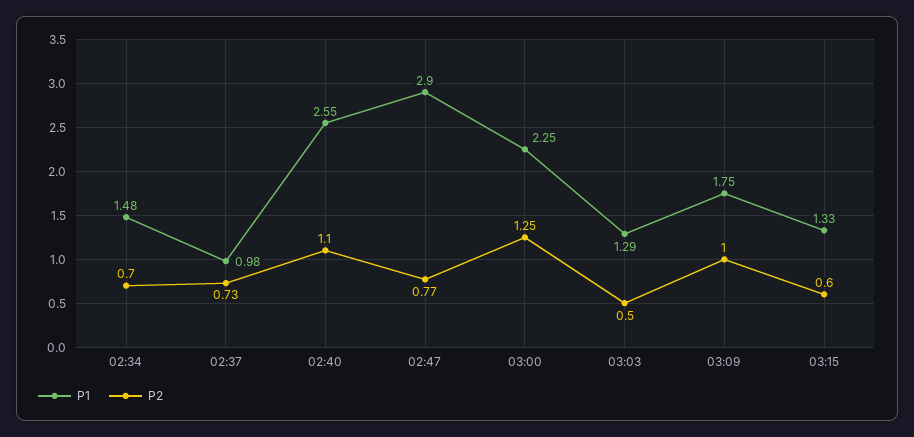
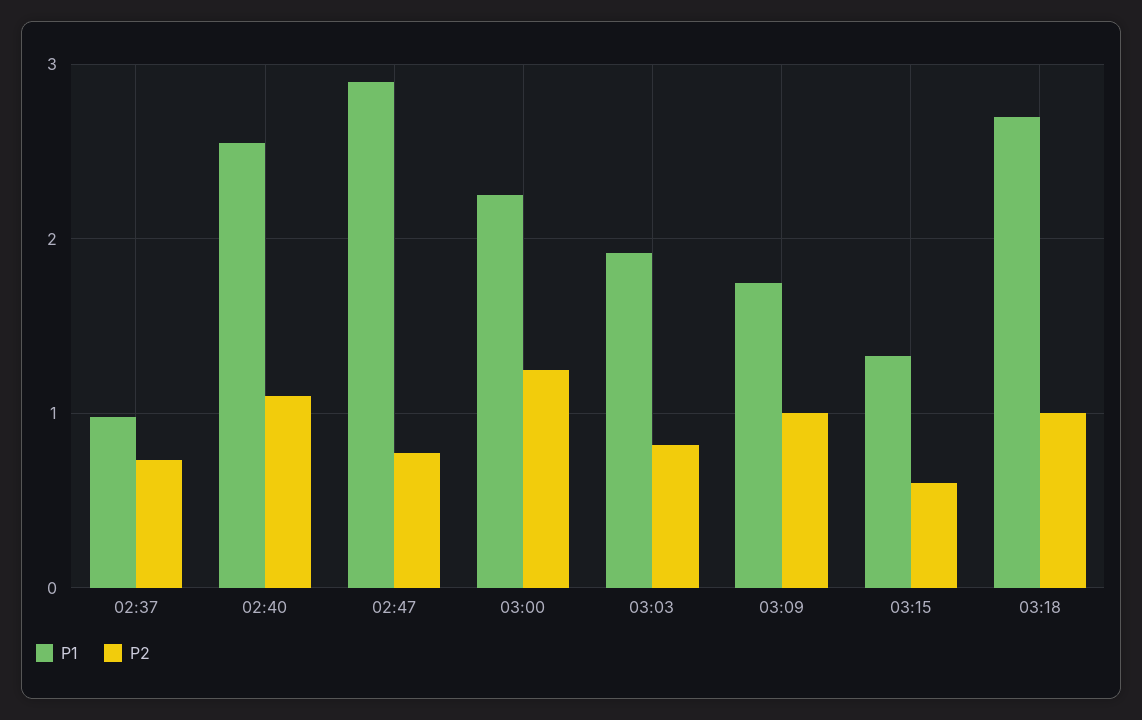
P1, 02:34: 1.48 -> none
P2, 02:34: 0.7 -> none
P1, 03:03: 1.29 -> 1.9
P2, 03:03: 0.5 -> 0.8
P1, 03:18: none -> 2.7
P2, 03:18: none -> 1

